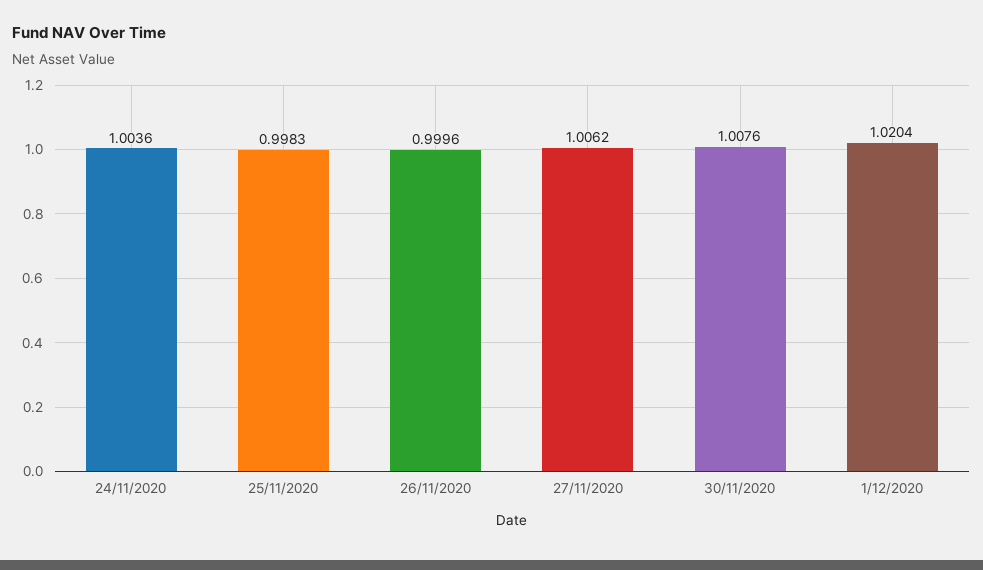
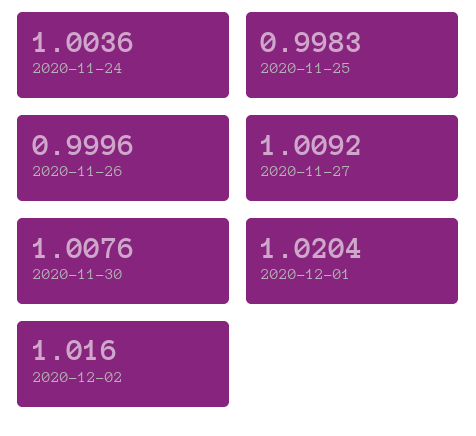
27/11/2020: 1.0062 -> 1.0092
2020-12-02: none -> 1.016

